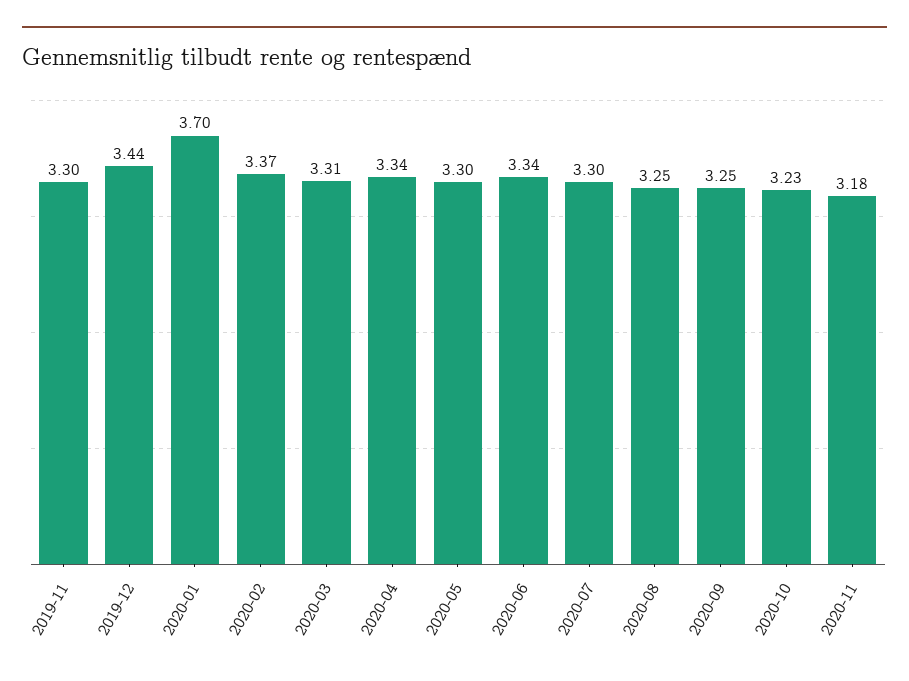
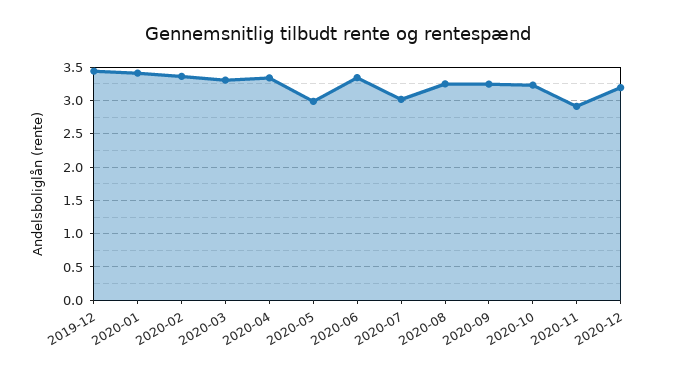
2019-11: 3.3 -> none
2020-01: 3.7 -> 3.4
2020-05: 3.3 -> 3
2020-07: 3.3 -> 3
2020-11: 3.18 -> 2.9
2020-12: none -> 3.2

